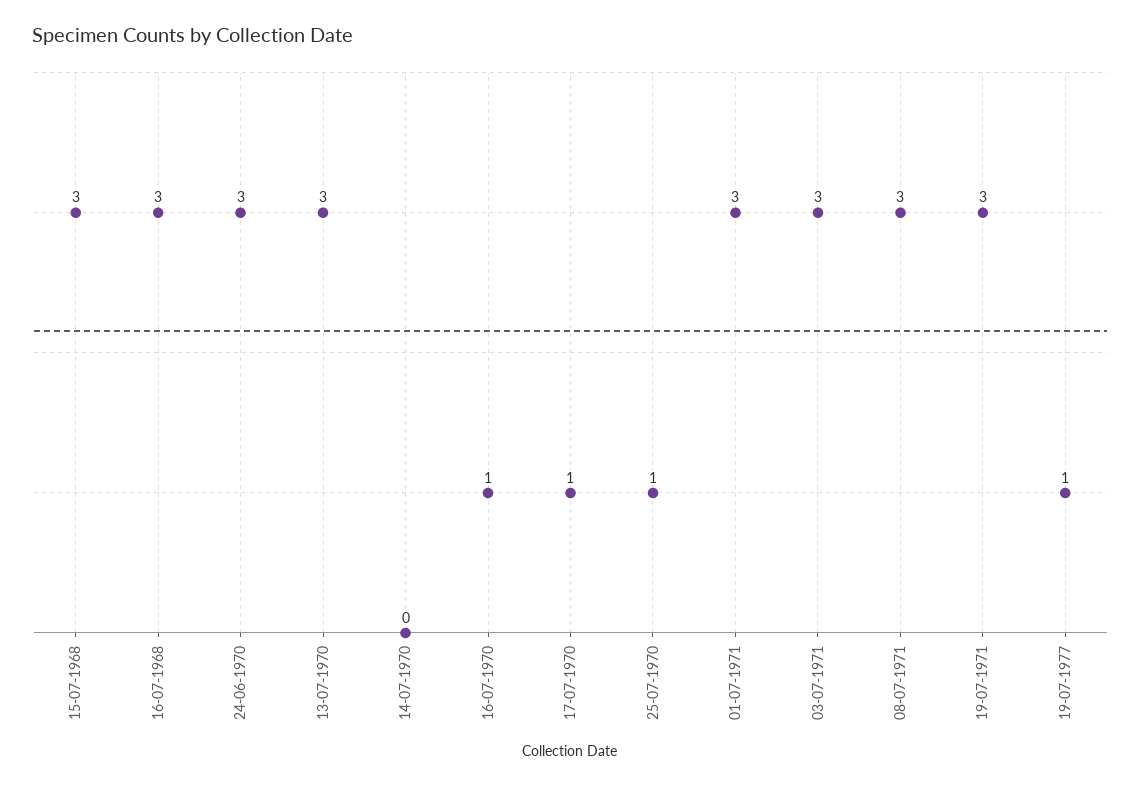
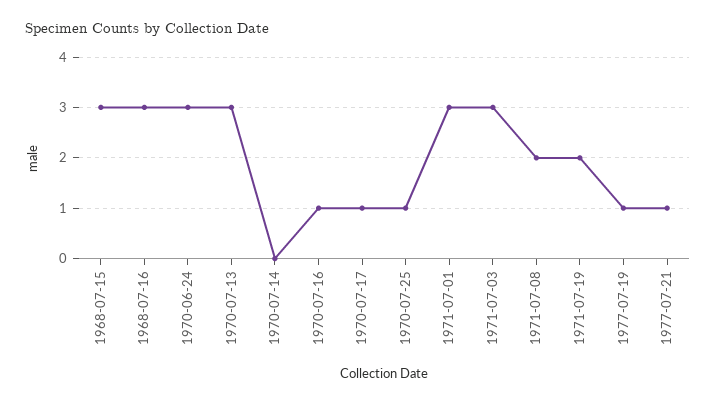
08-07-1971: 3 -> 2
19-07-1971: 3 -> 2
1977-07-21: none -> 1

